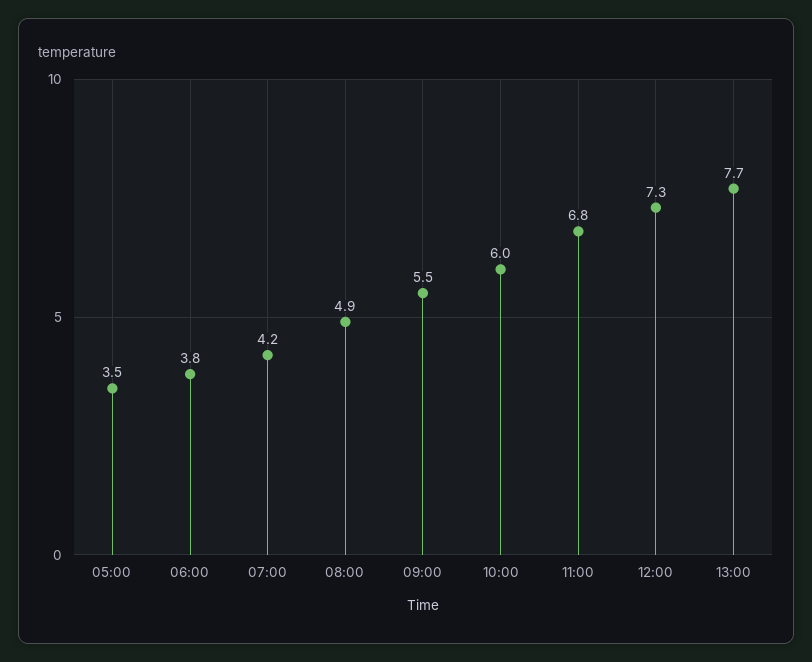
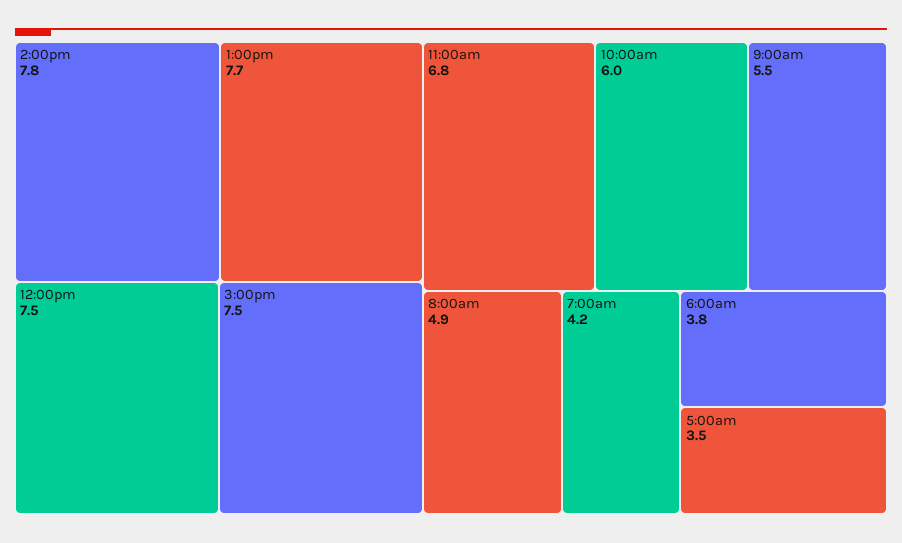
12:00: 7.3 -> 7.5
2:00pm: none -> 7.8
3:00pm: none -> 7.5

